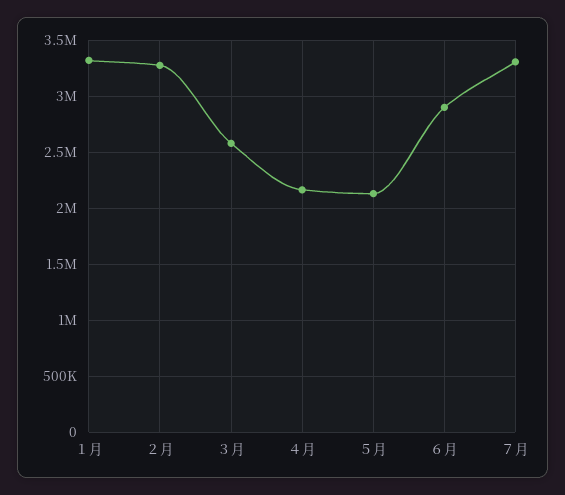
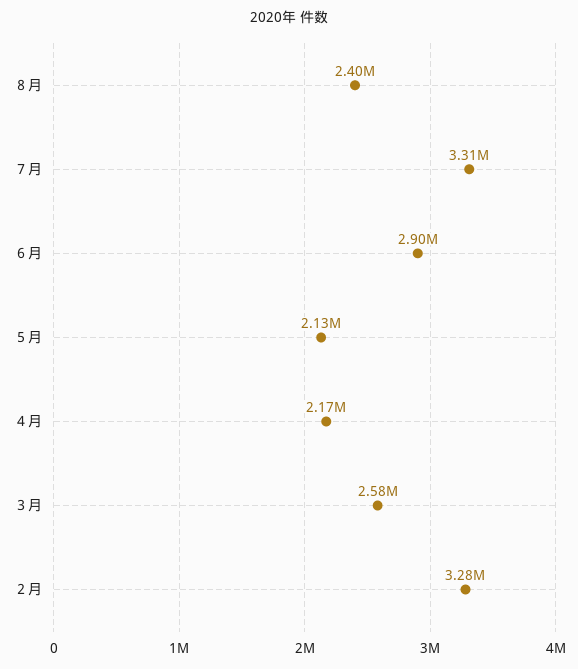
１月: 3300000 -> none
８月: none -> 2400000

